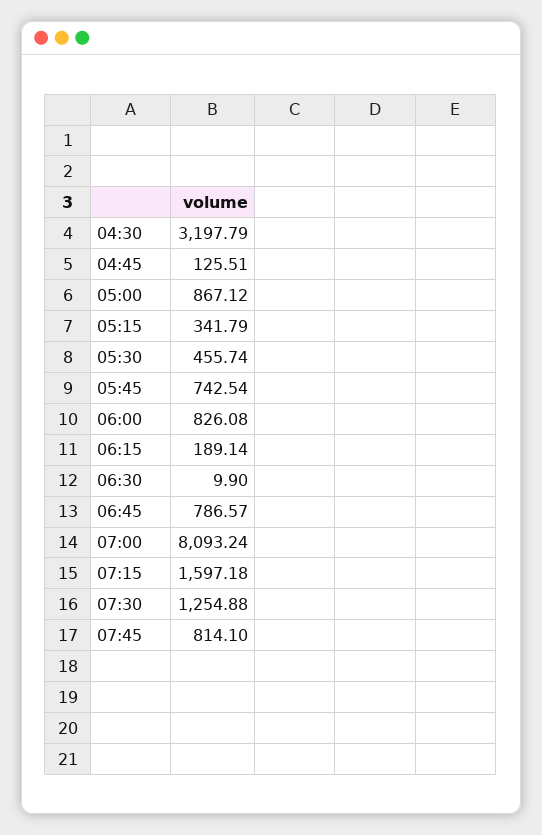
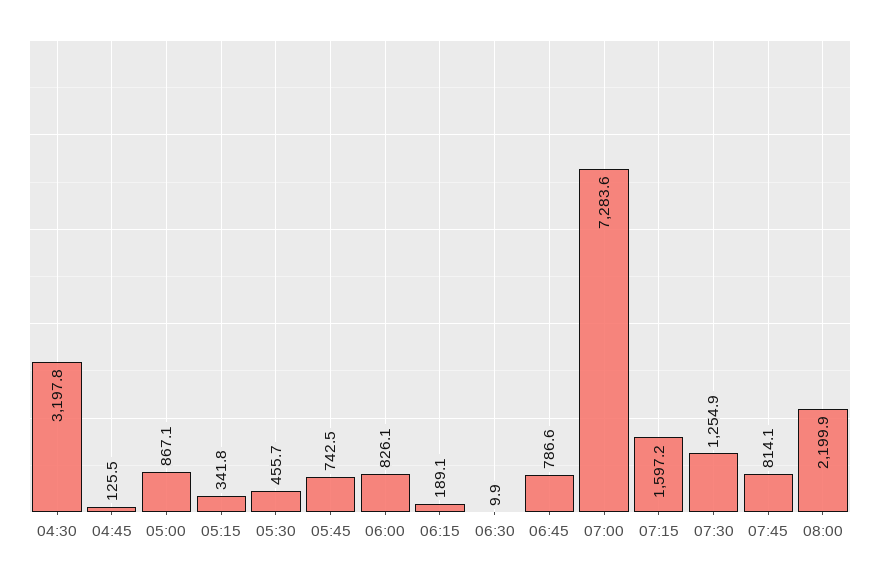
07:00: 8093.24 -> 7283.6
08:00: none -> 2199.9

